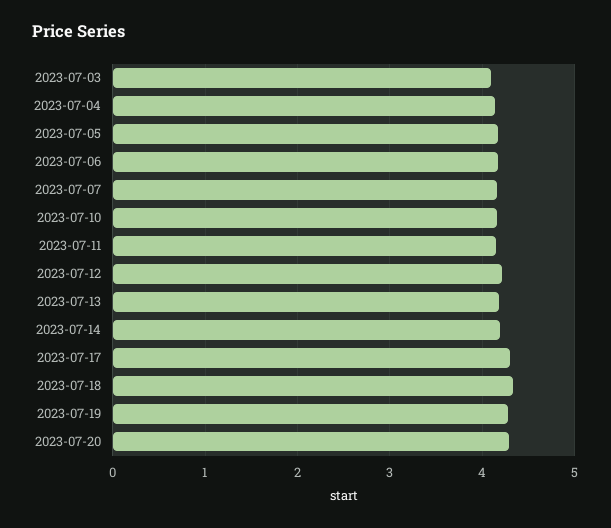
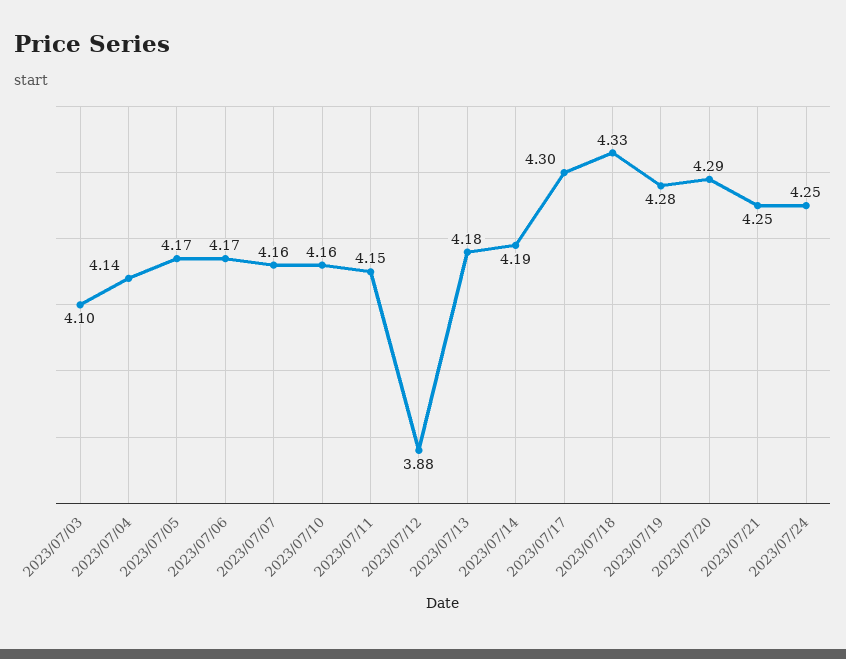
2023-07-12: 4.2 -> 3.88
2023/07/21: none -> 4.25
2023/07/24: none -> 4.25

